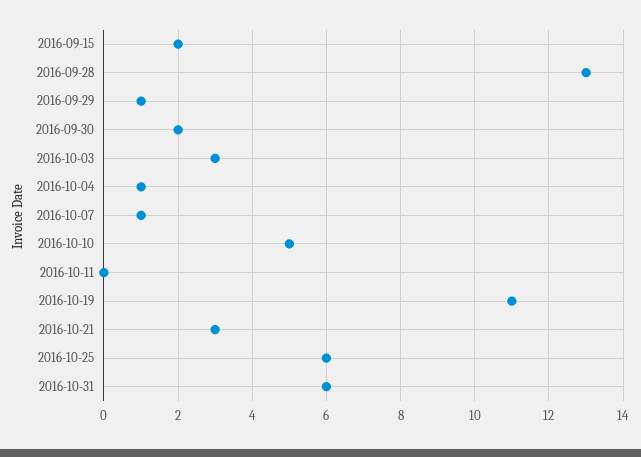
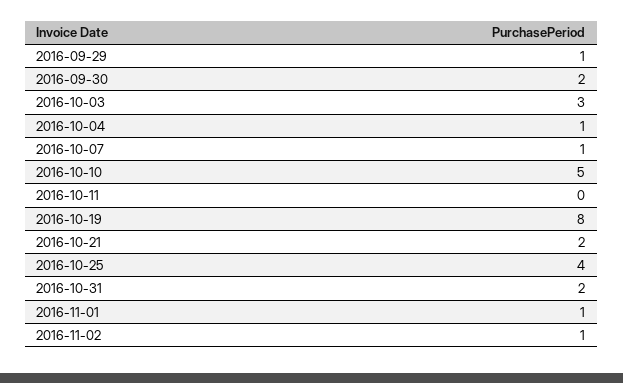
2016-09-15: 2 -> none
2016-09-28: 13 -> none
2016-10-19: 11 -> 8
2016-10-21: 3 -> 2
2016-10-25: 6 -> 4
2016-10-31: 6 -> 2
2016-11-01: none -> 1
2016-11-02: none -> 1

